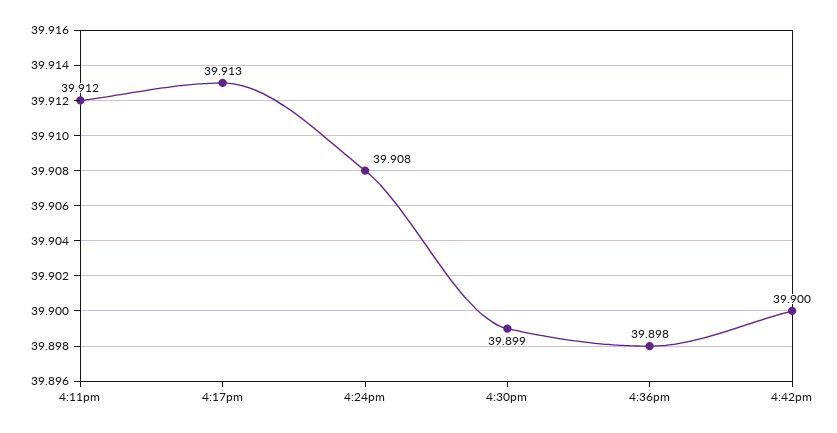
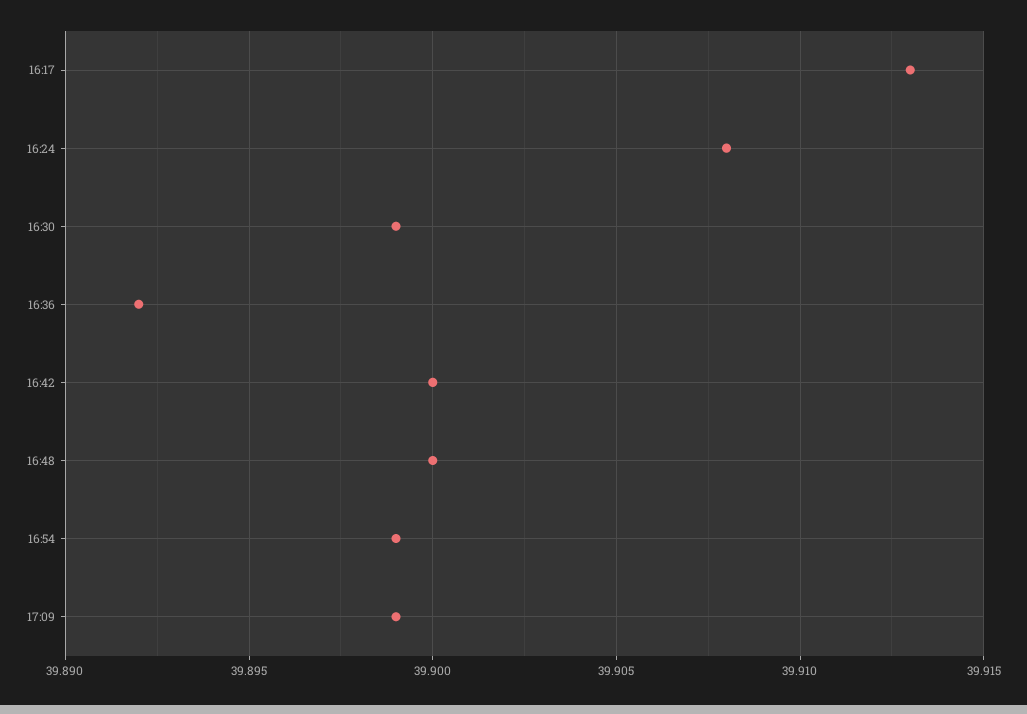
4:11pm: 39.912 -> none
4:36pm: 39.898 -> 39.892
16:48: none -> 39.9
16:54: none -> 39.899
17:09: none -> 39.899

